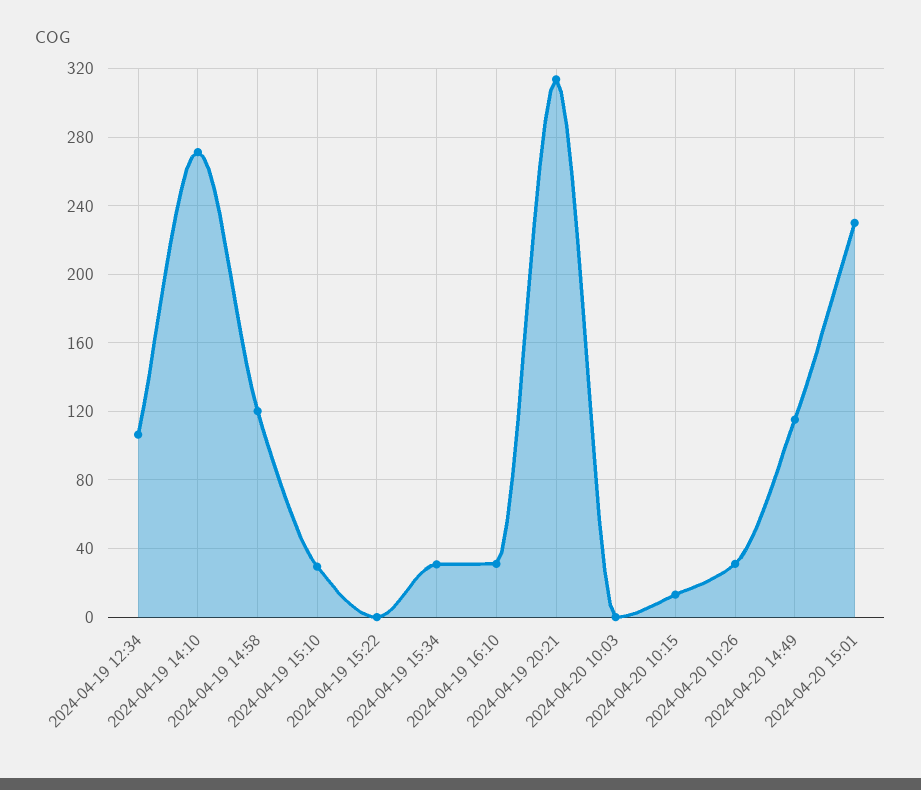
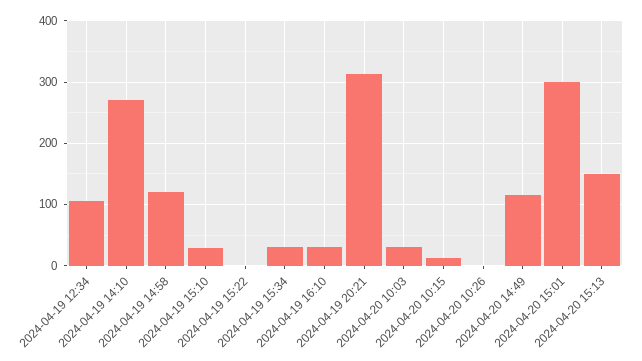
2024-04-20 10:03: 0 -> 30
2024-04-20 10:26: 30 -> 0
2024-04-20 15:01: 230 -> 300
2024-04-20 15:13: none -> 150

